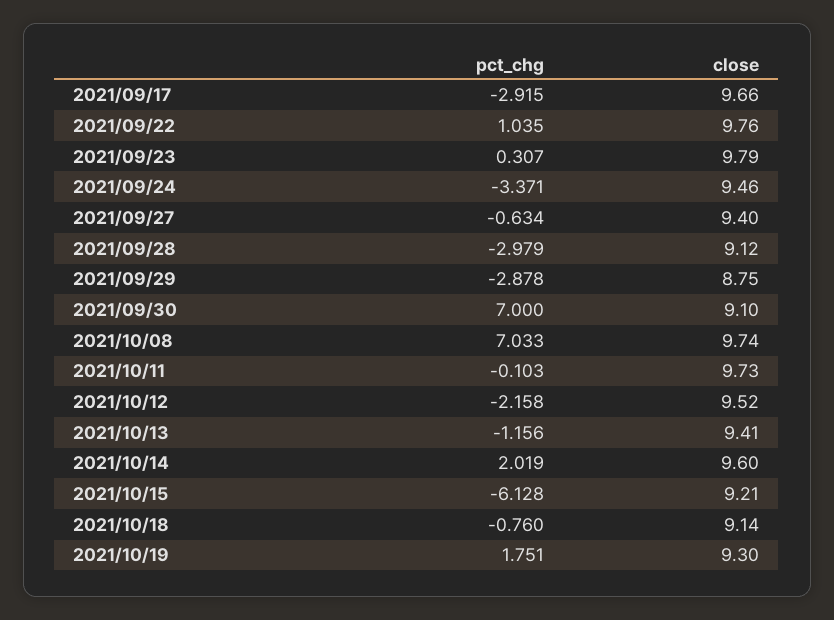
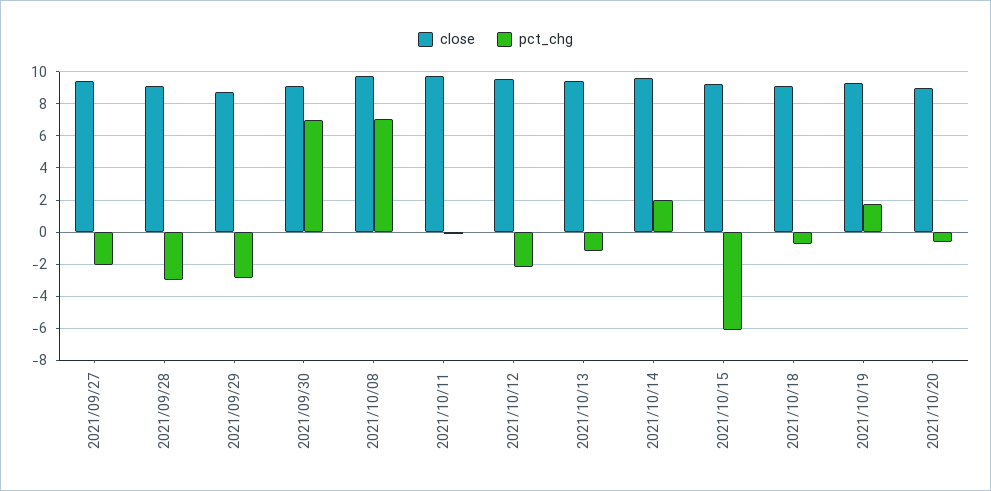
pct_chg, 2021/09/17: -2.915 -> none
close, 2021/09/17: 9.66 -> none
pct_chg, 2021/09/22: 1.035 -> none
close, 2021/09/22: 9.76 -> none
pct_chg, 2021/09/23: 0.307 -> none
close, 2021/09/23: 9.79 -> none
pct_chg, 2021/09/24: -3.371 -> none
close, 2021/09/24: 9.46 -> none
pct_chg, 2021/09/27: -0.634 -> -2
close, 2021/10/20: none -> 9
pct_chg, 2021/10/20: none -> -0.5

